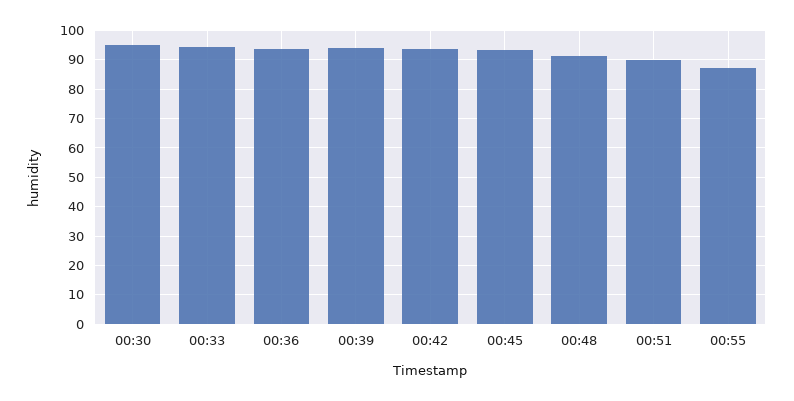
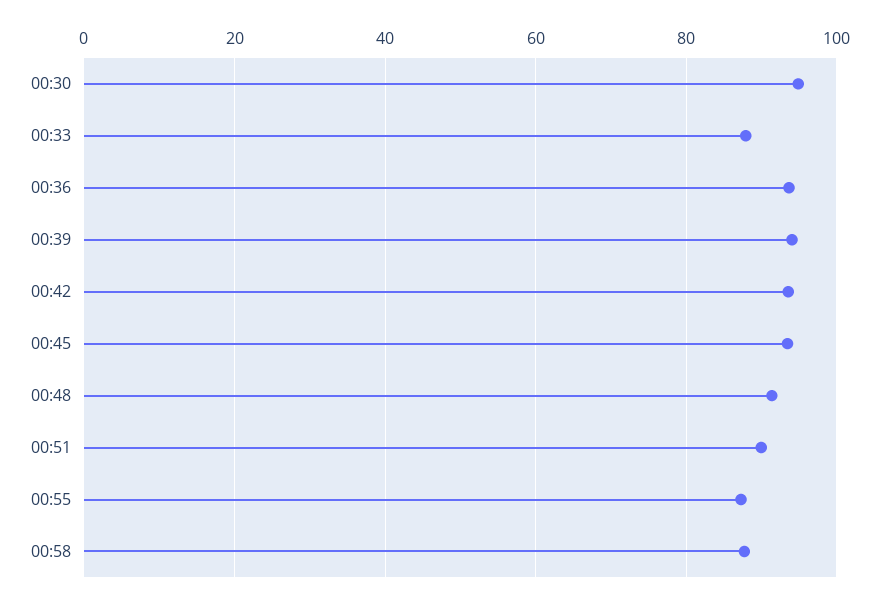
00:33: 95 -> 88
00:58: none -> 88

